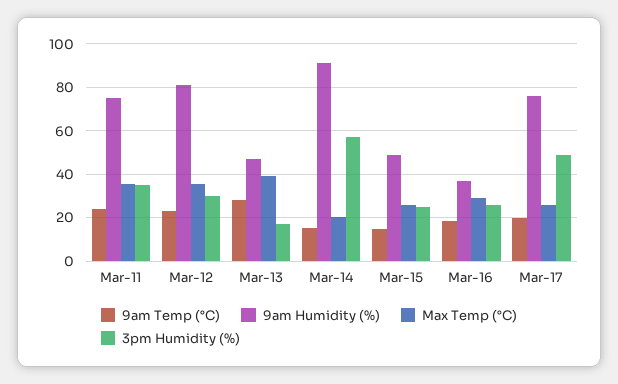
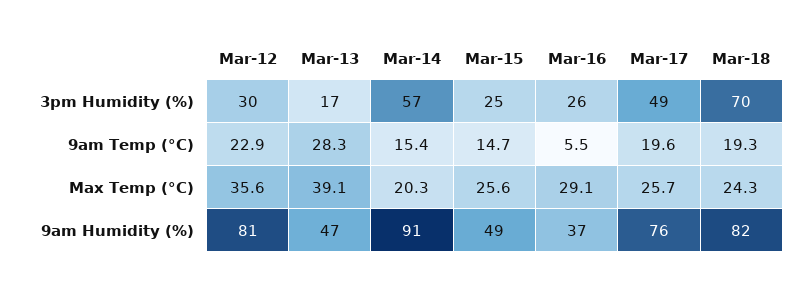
9am Temp (°C), Mar-11: 25 -> none
9am Humidity (%), Mar-11: 75 -> none
Max Temp (°C), Mar-11: 35 -> none
3pm Humidity (%), Mar-11: 35 -> none
9am Temp (°C), Mar-16: 20 -> 5.5
3pm Humidity (%), Mar-18: none -> 70
9am Temp (°C), Mar-18: none -> 19.3
Max Temp (°C), Mar-18: none -> 24.3
9am Humidity (%), Mar-18: none -> 82

